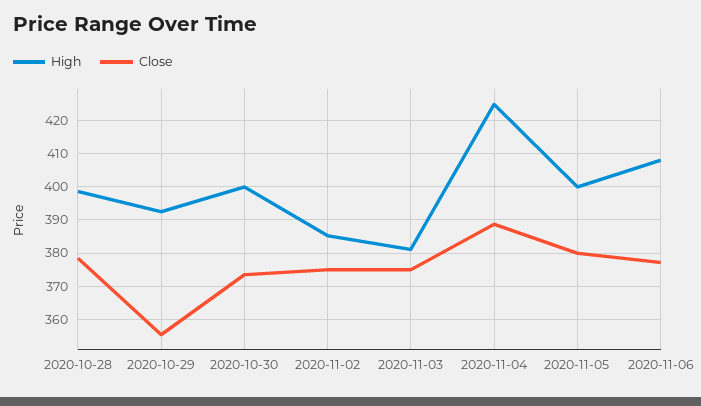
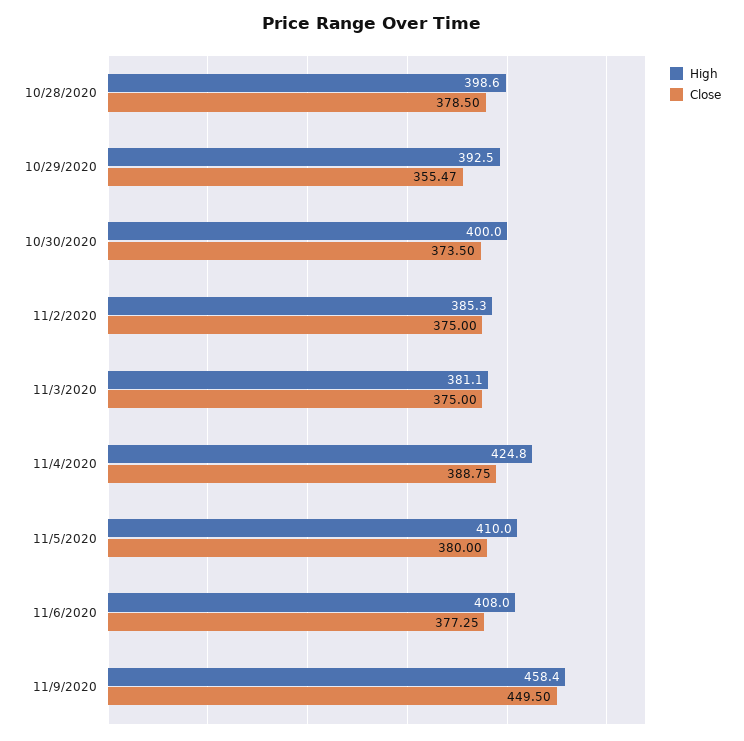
High, 2020-11-05: 400 -> 410
High, 11/9/2020: none -> 458.4
Close, 11/9/2020: none -> 449.5

